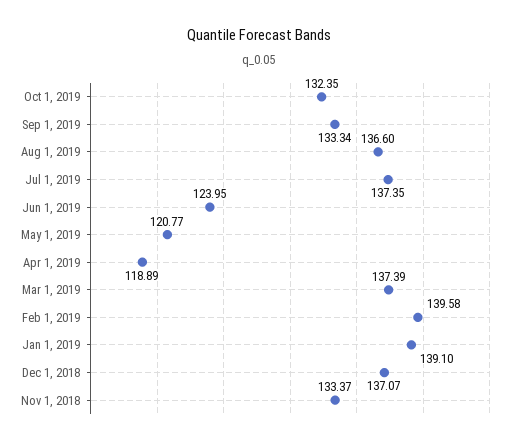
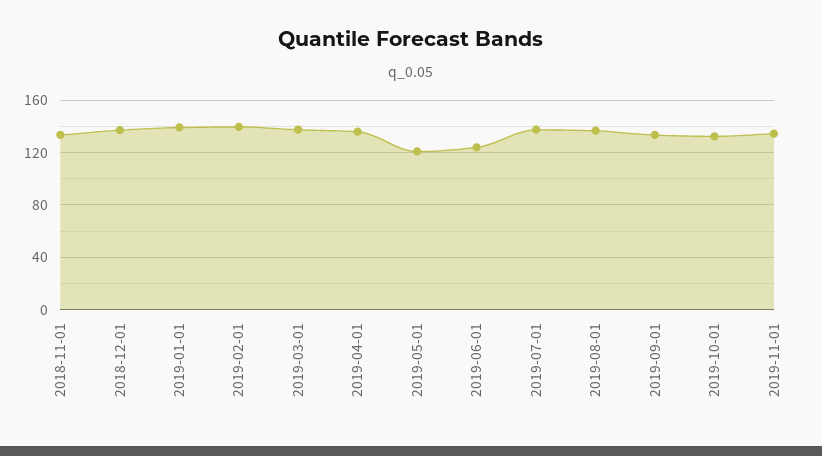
Apr 1, 2019: 118.89 -> 135
2019-11-01: none -> 135

